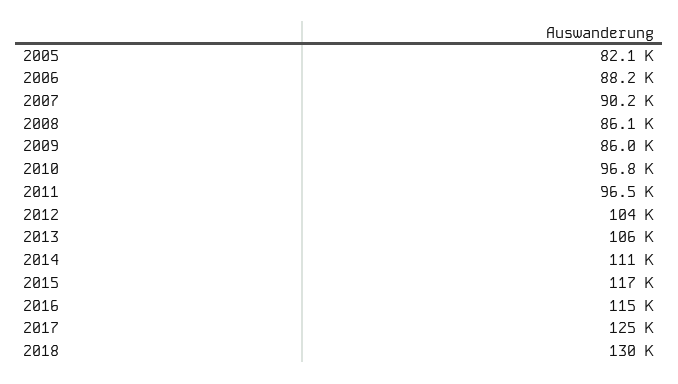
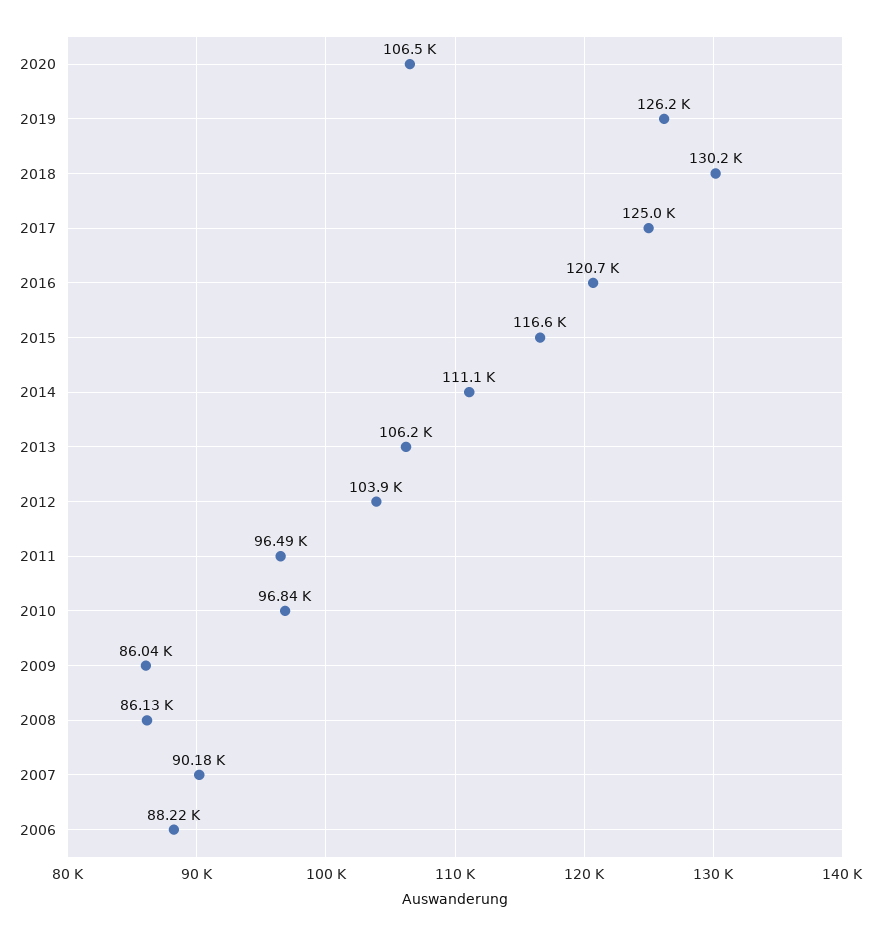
2005: 82100 -> none
2016: 115000 -> 120700
2020: none -> 106500
2019: none -> 126200

